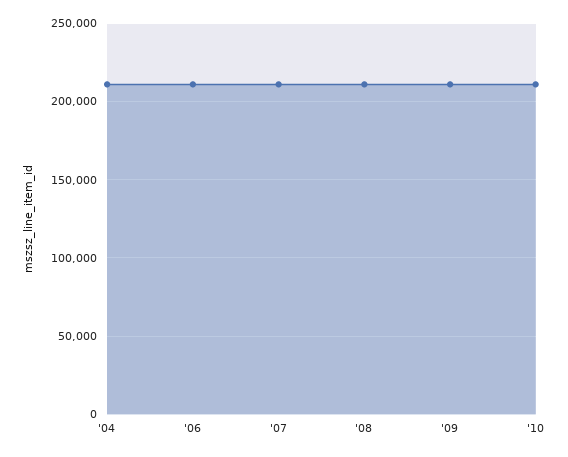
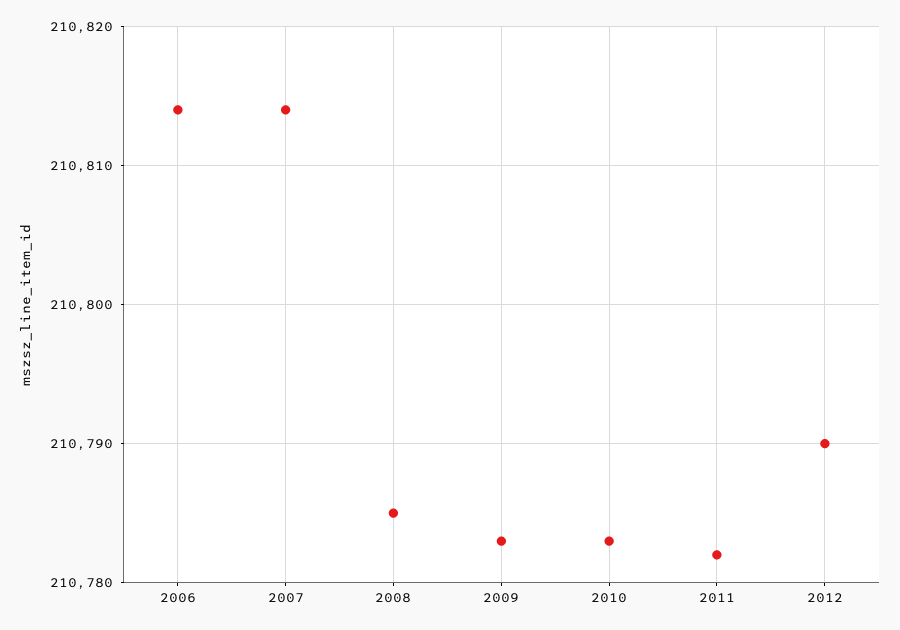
'04: 210000 -> none
2011: none -> 210782
2012: none -> 210790

